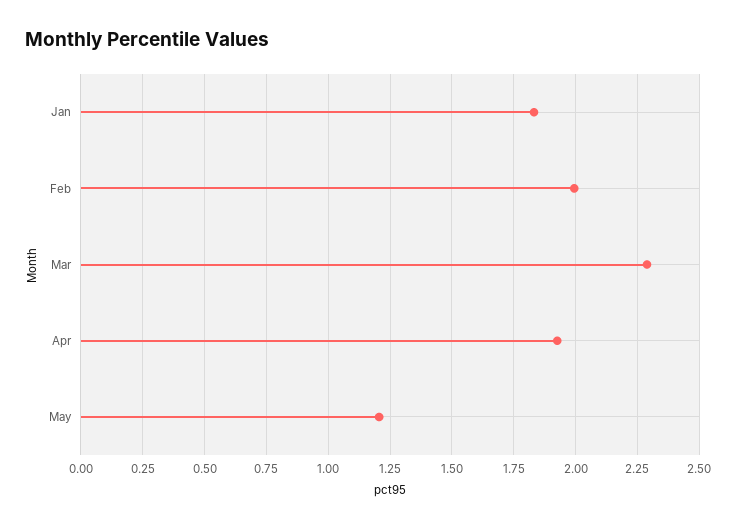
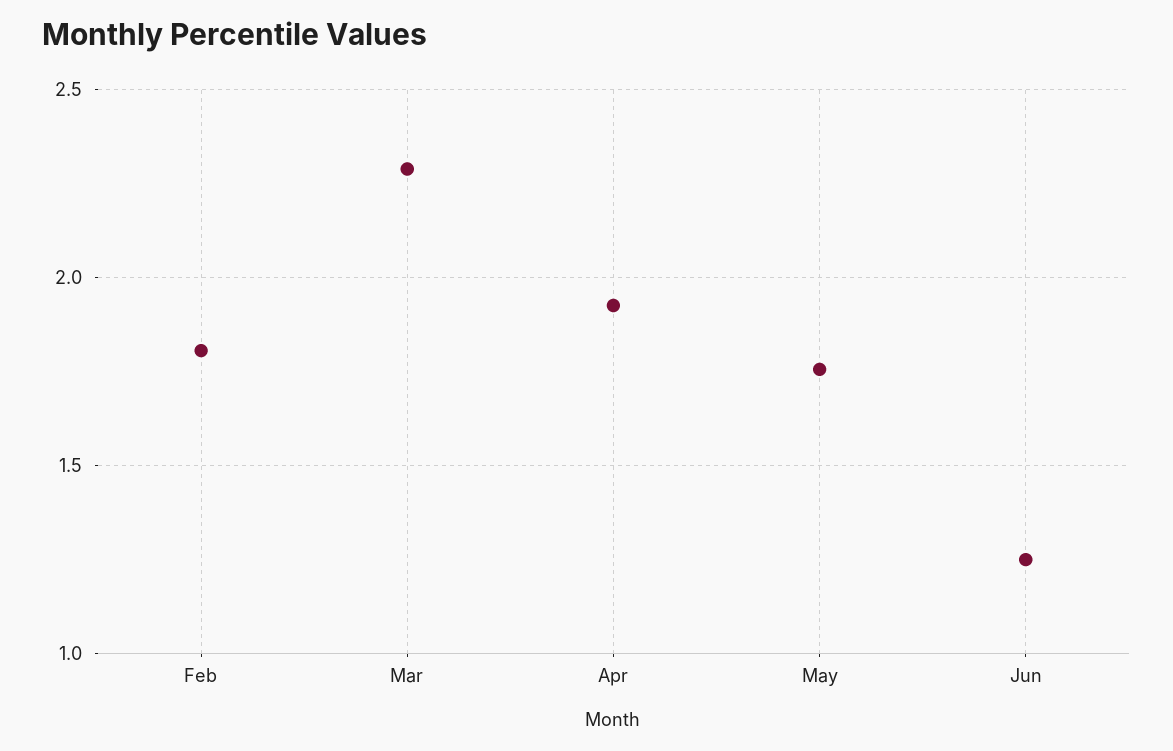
Jan: 1.825 -> none
Feb: 2 -> 1.8
May: 1.2 -> 1.75
Jun: none -> 1.25

